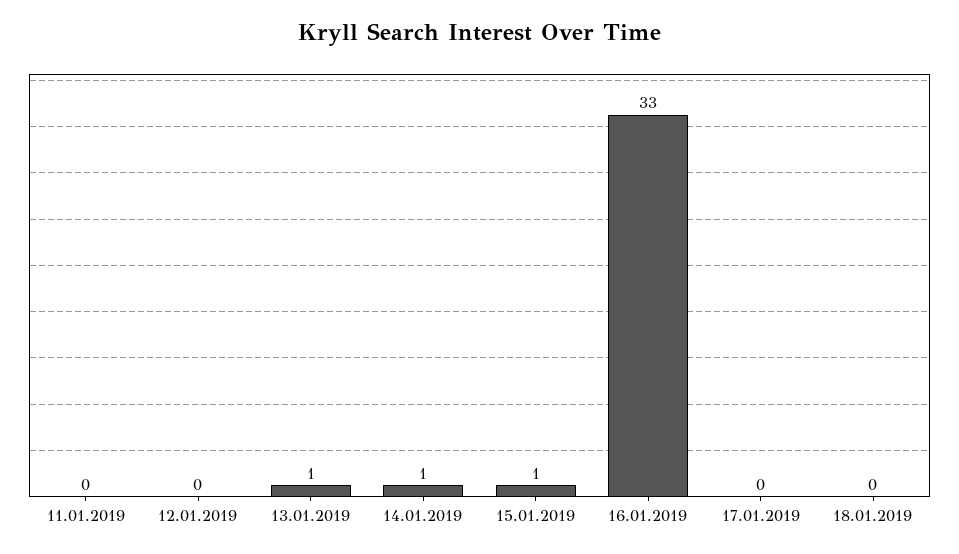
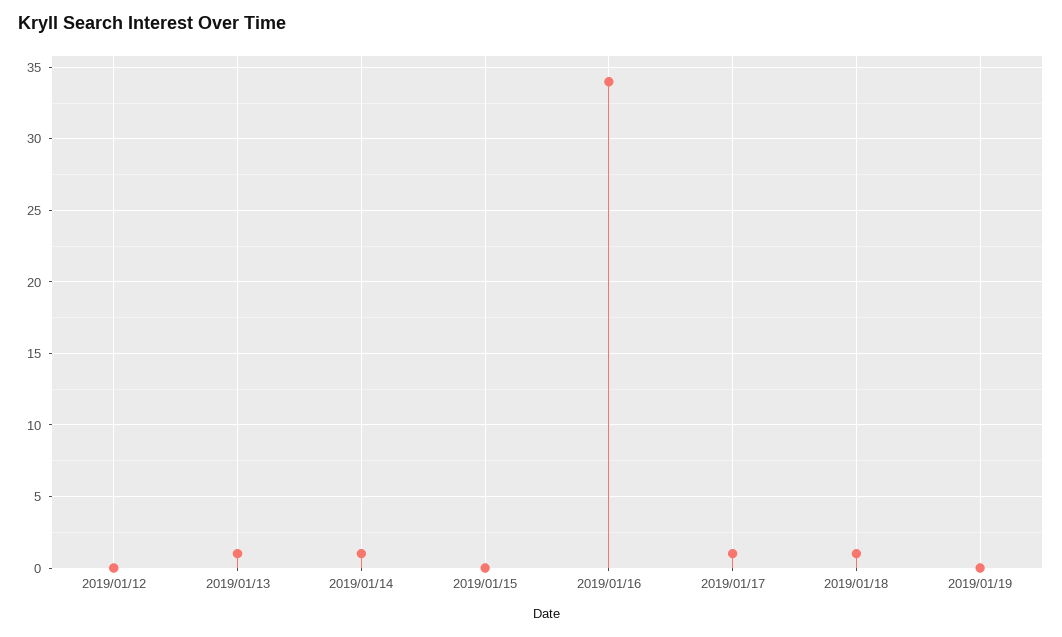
11.01.2019: 0 -> none
15.01.2019: 1 -> 0
16.01.2019: 33 -> 34
17.01.2019: 0 -> 1
18.01.2019: 0 -> 1
2019/01/19: none -> 0

